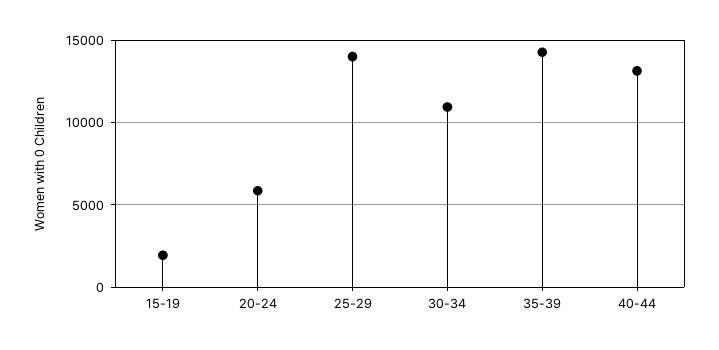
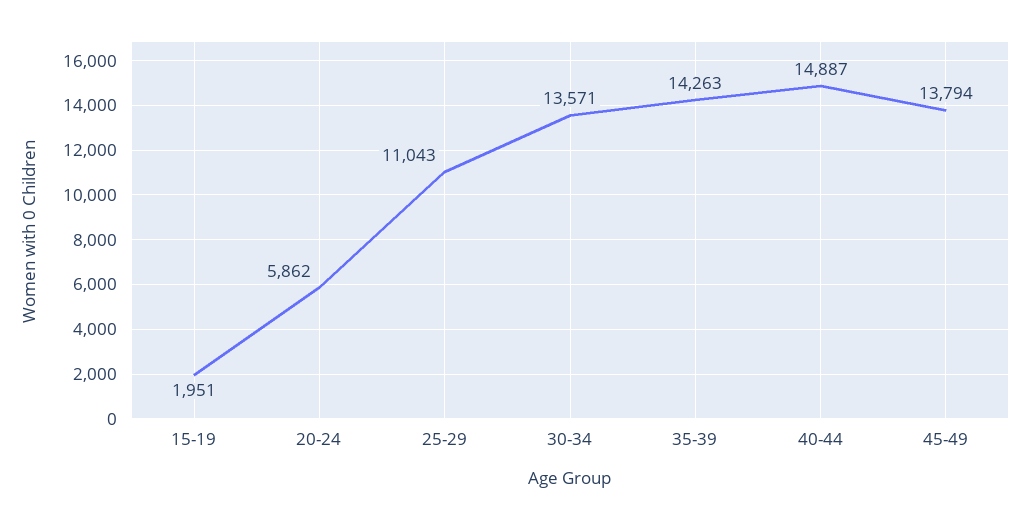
25-29: 14000 -> 11043
30-34: 11000 -> 13571
40-44: 13000 -> 14887
45-49: none -> 13794

